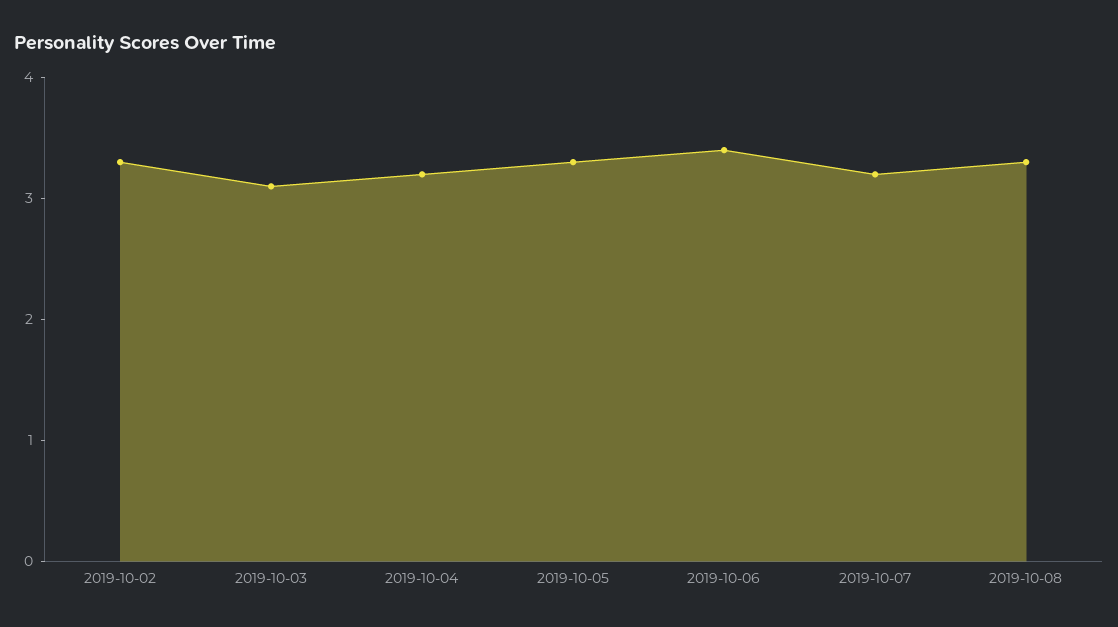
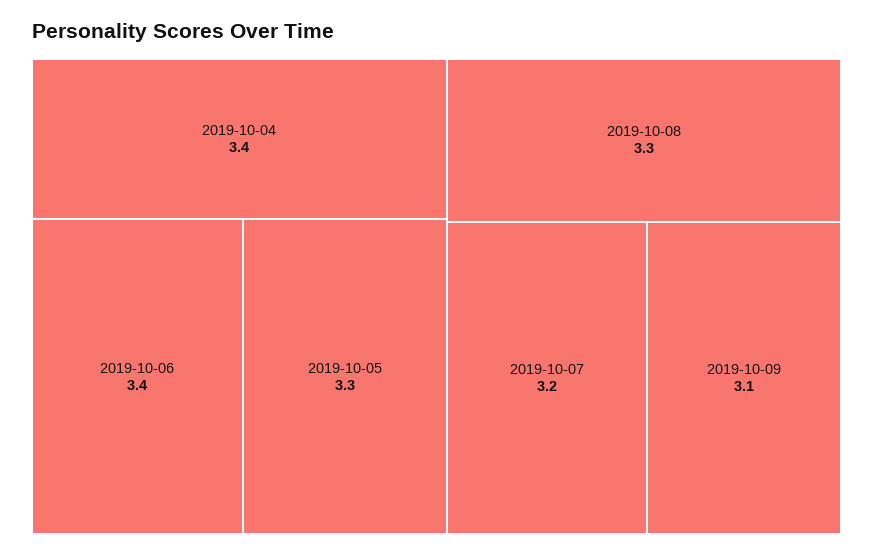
2019-10-02: 3.3 -> none
2019-10-03: 3.1 -> none
2019-10-04: 3.2 -> 3.4
2019-10-09: none -> 3.1

